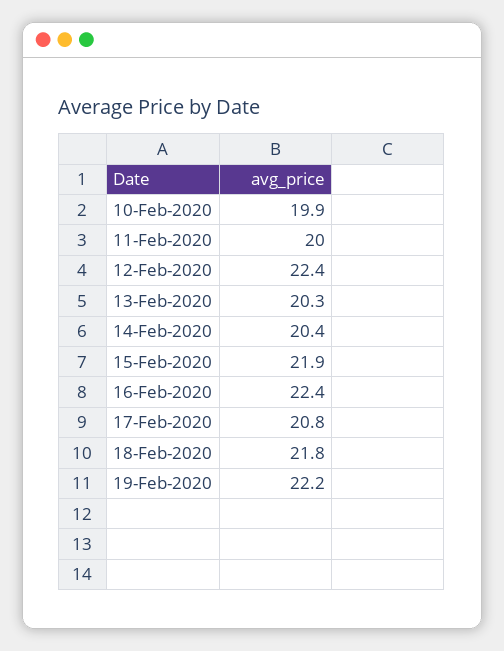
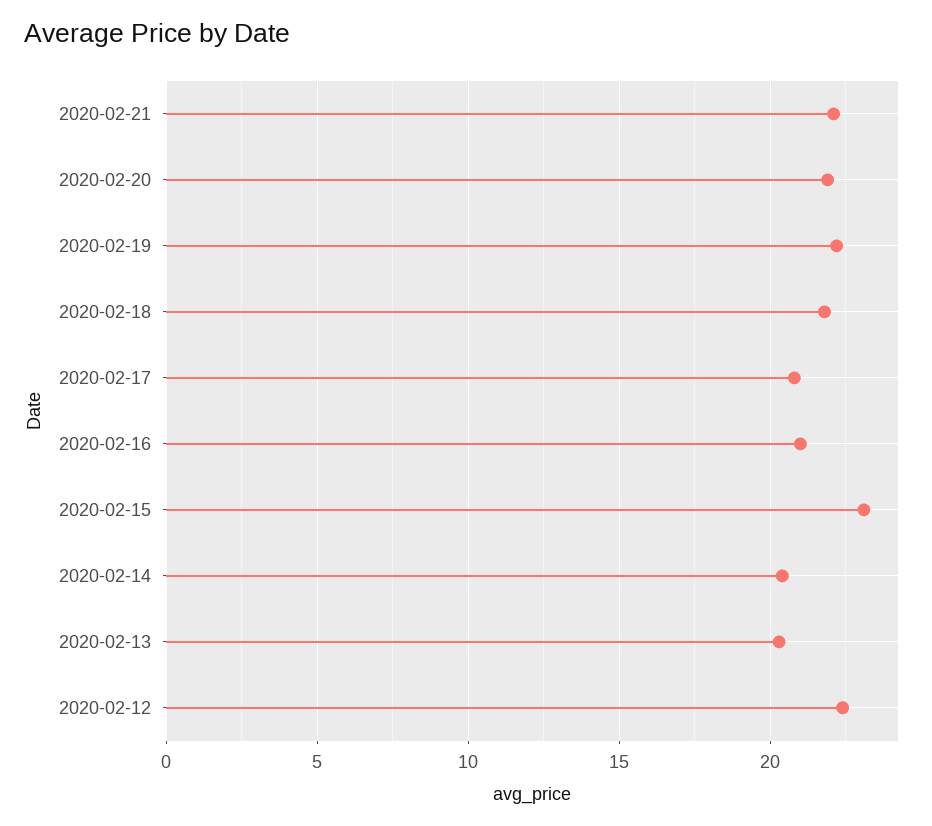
10-Feb-2020: 19.9 -> none
11-Feb-2020: 20 -> none
15-Feb-2020: 21.9 -> 23
16-Feb-2020: 22.4 -> 21
2020-02-21: none -> 22
2020-02-20: none -> 22

